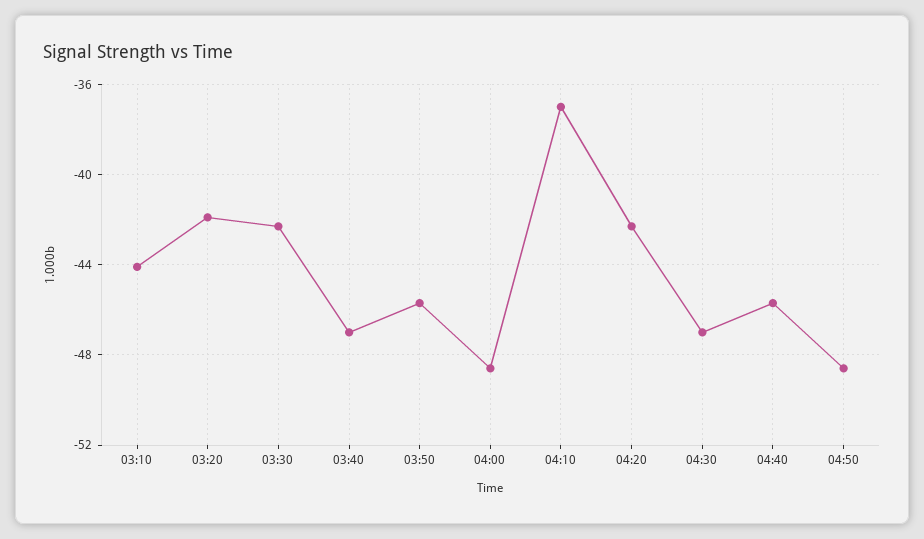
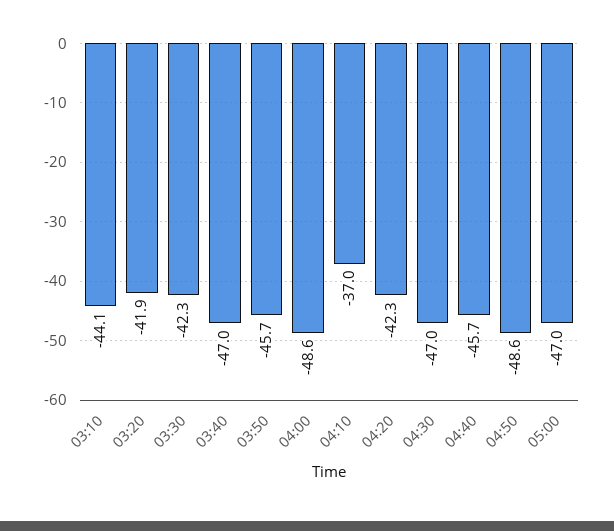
05:00: none -> -47

